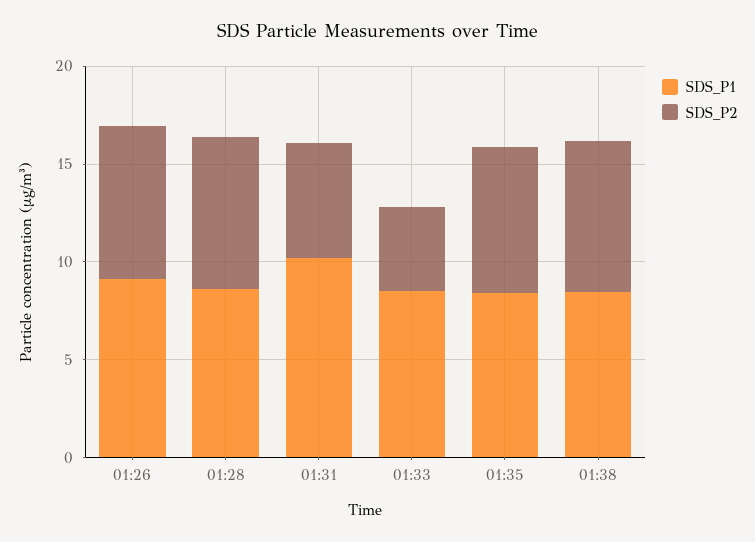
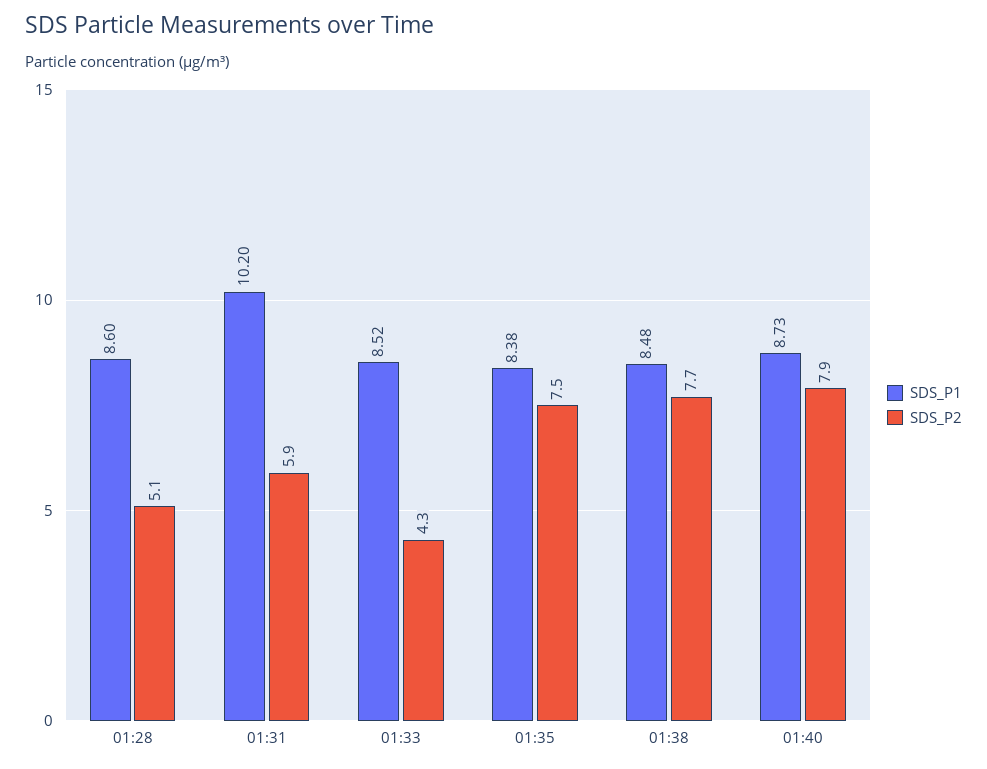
SDS_P1, 01:26: 9 -> none
SDS_P2, 01:26: 8 -> none
SDS_P2, 01:28: 8 -> 5.1
SDS_P1, 01:40: none -> 8.73
SDS_P2, 01:40: none -> 7.9

